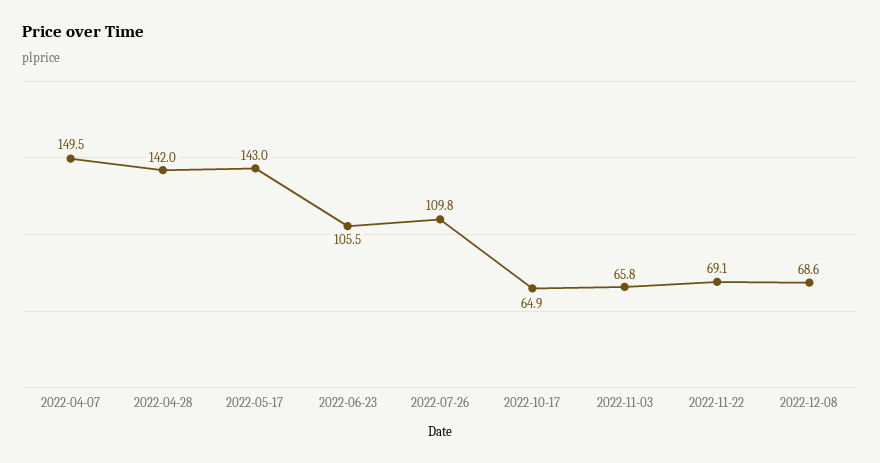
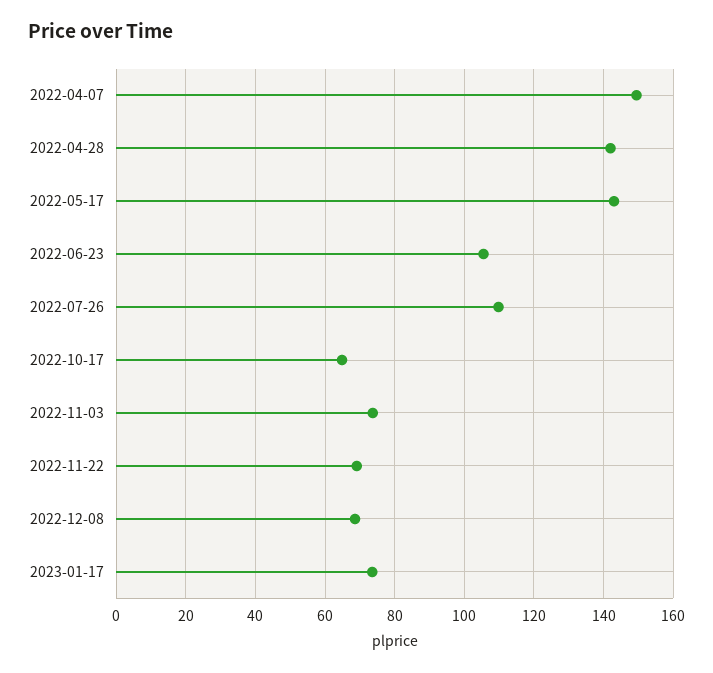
2022-11-03: 65.8 -> 74
2023-01-17: none -> 74

